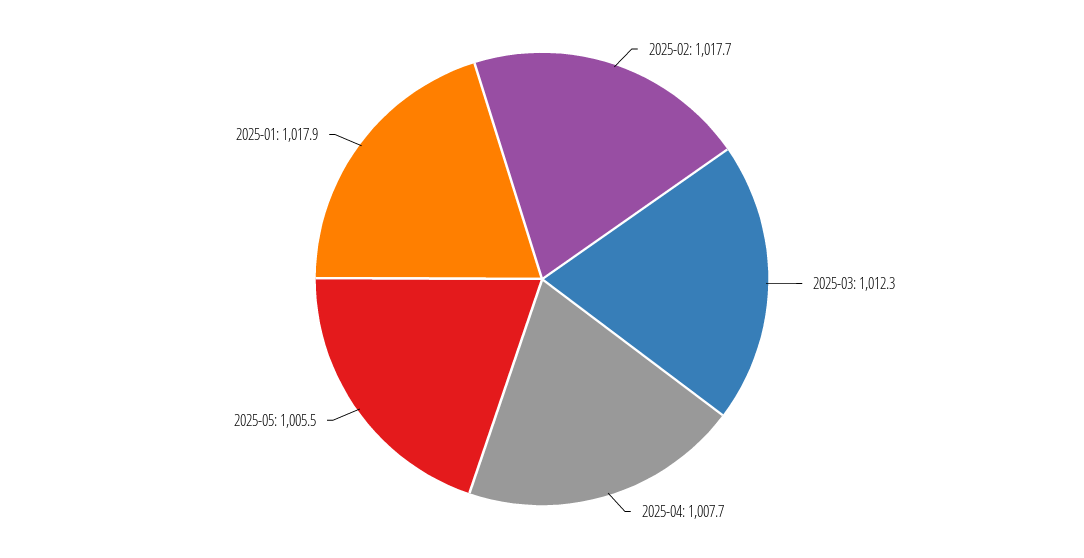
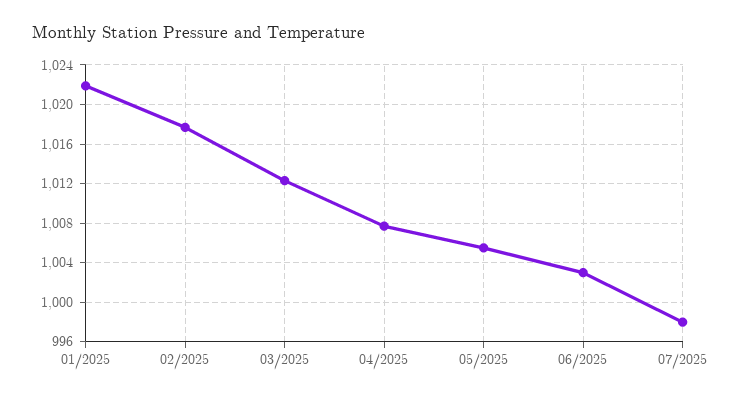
2025-01: 1017.9 -> 1022
06/2025: none -> 1003
07/2025: none -> 998

